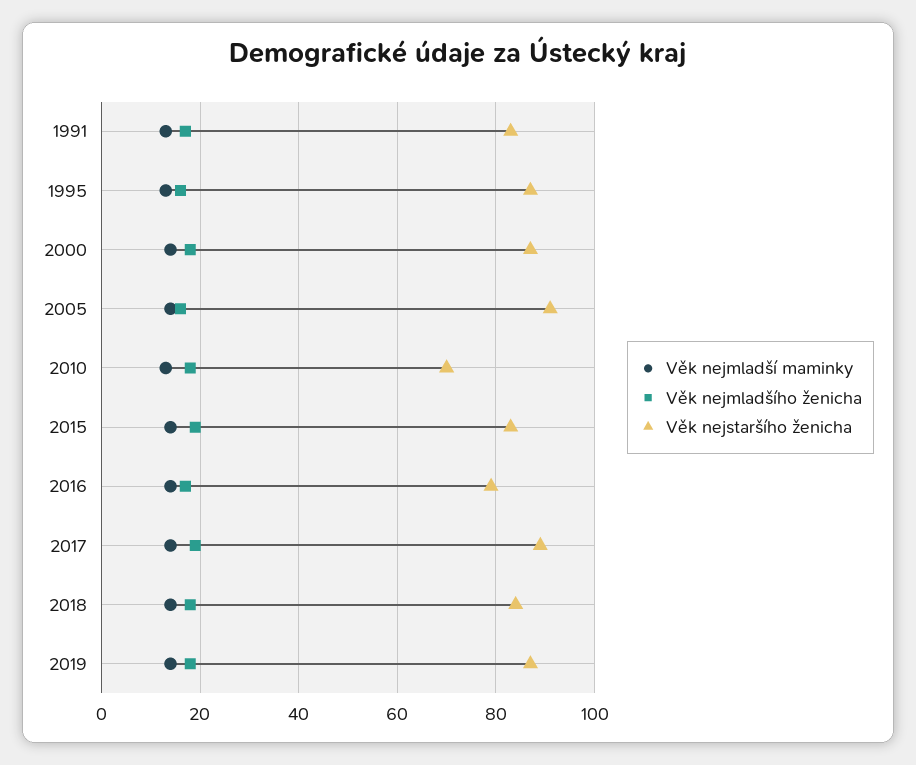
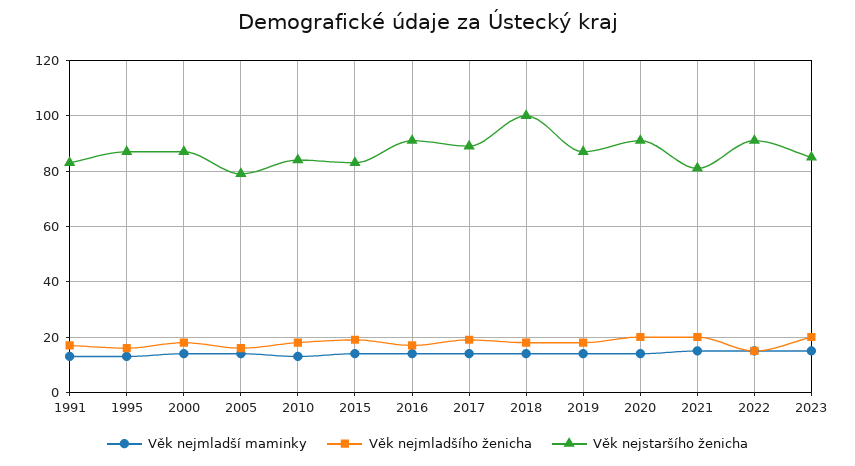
Věk nejstaršího ženicha, 2005: 90 -> 80
Věk nejstaršího ženicha, 2010: 70 -> 85
Věk nejstaršího ženicha, 2016: 80 -> 90
Věk nejstaršího ženicha, 2018: 85 -> 100
Věk nejmladší maminky, 2020: none -> 15
Věk nejmladšího ženicha, 2020: none -> 20
Věk nejstaršího ženicha, 2020: none -> 90
Věk nejmladší maminky, 2021: none -> 15
Věk nejmladšího ženicha, 2021: none -> 20
Věk nejstaršího ženicha, 2021: none -> 80
Věk nejmladší maminky, 2022: none -> 15
Věk nejmladšího ženicha, 2022: none -> 15
Věk nejstaršího ženicha, 2022: none -> 90
Věk nejmladší maminky, 2023: none -> 15
Věk nejmladšího ženicha, 2023: none -> 20
Věk nejstaršího ženicha, 2023: none -> 85

